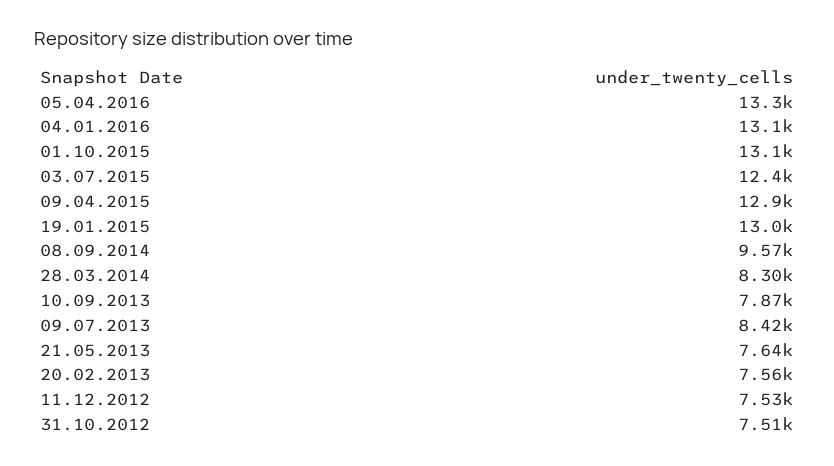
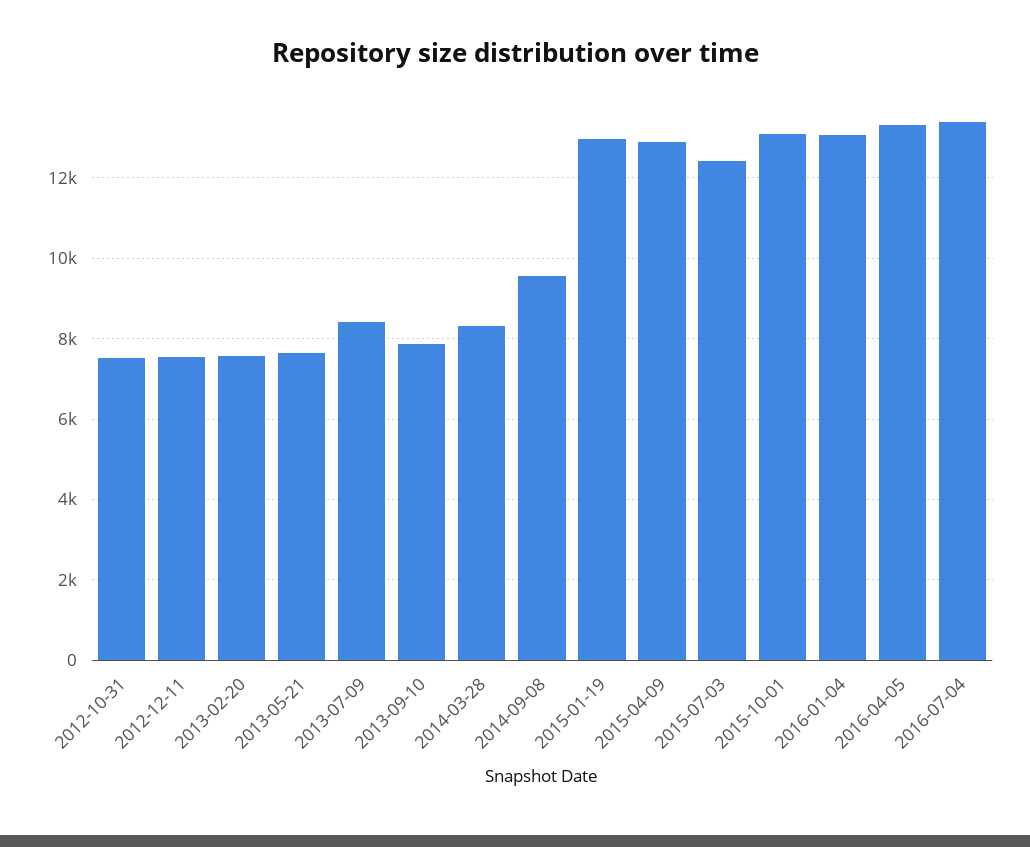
2016-07-04: none -> 13400

